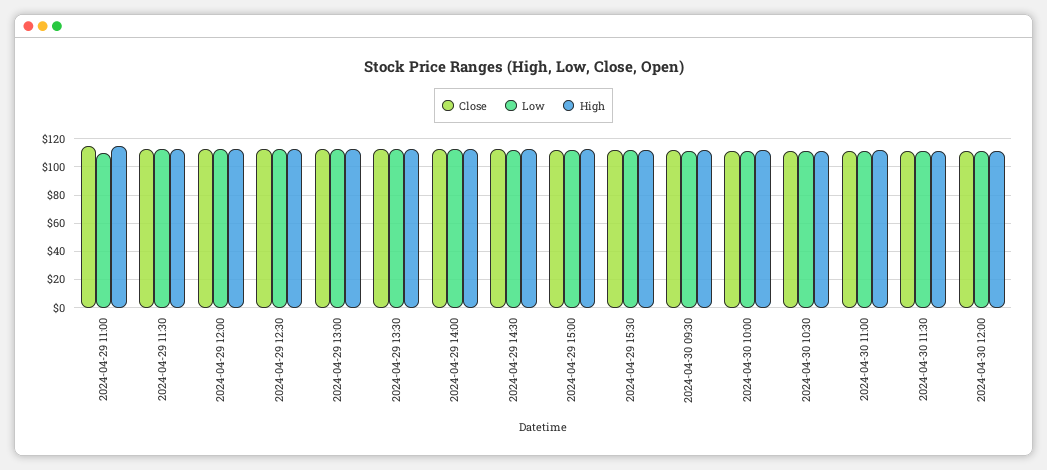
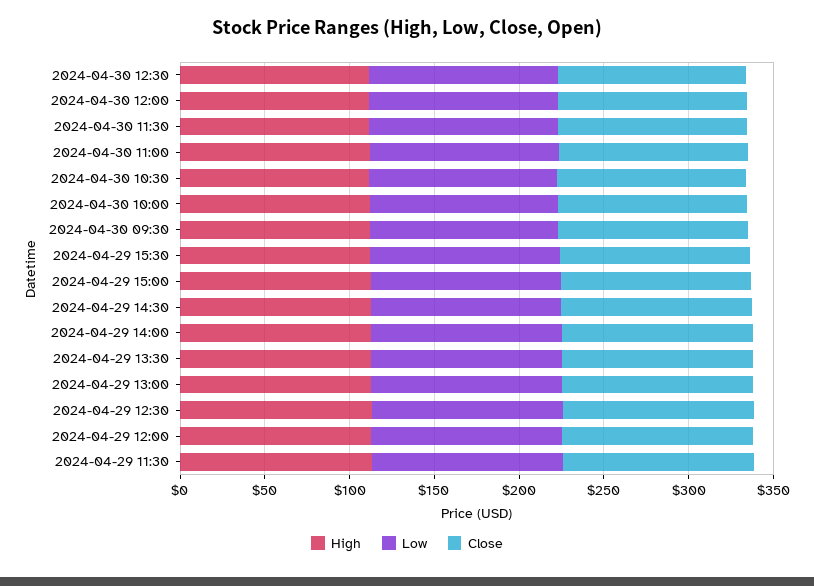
Close, 2024-04-29 11:00: 115 -> none
Low, 2024-04-29 11:00: 110 -> none
High, 2024-04-29 11:00: 115 -> none
High, 2024-04-30 12:30: none -> 110
Low, 2024-04-30 12:30: none -> 110
Close, 2024-04-30 12:30: none -> 110

